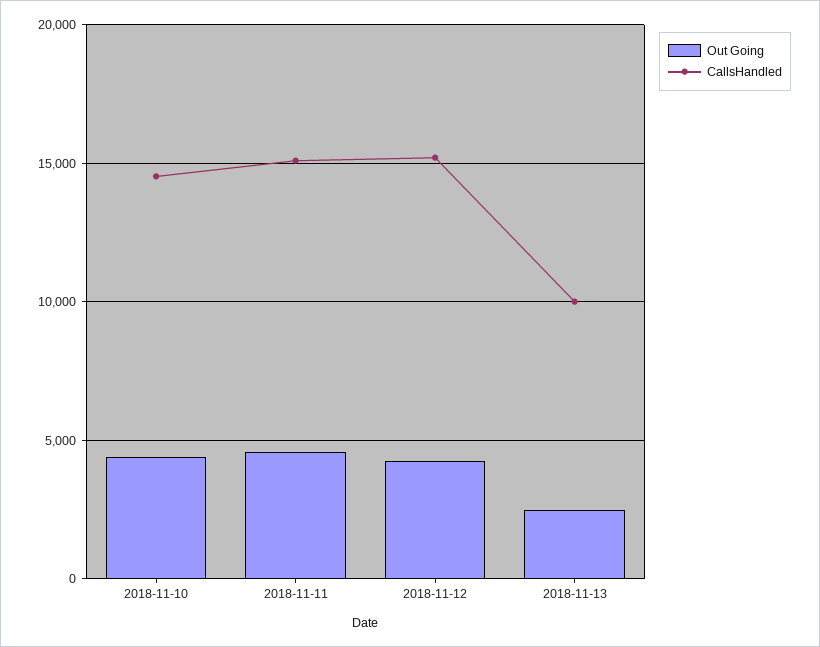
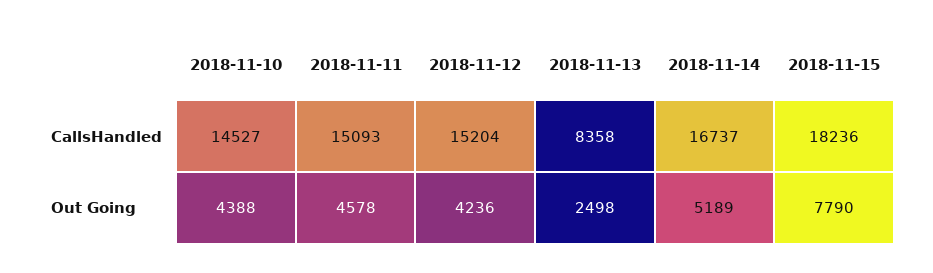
CallsHandled, 2018-11-13: 10000 -> 8358
CallsHandled, 2018-11-14: none -> 16737
CallsHandled, 2018-11-15: none -> 18236
Out Going, 2018-11-14: none -> 5189
Out Going, 2018-11-15: none -> 7790

